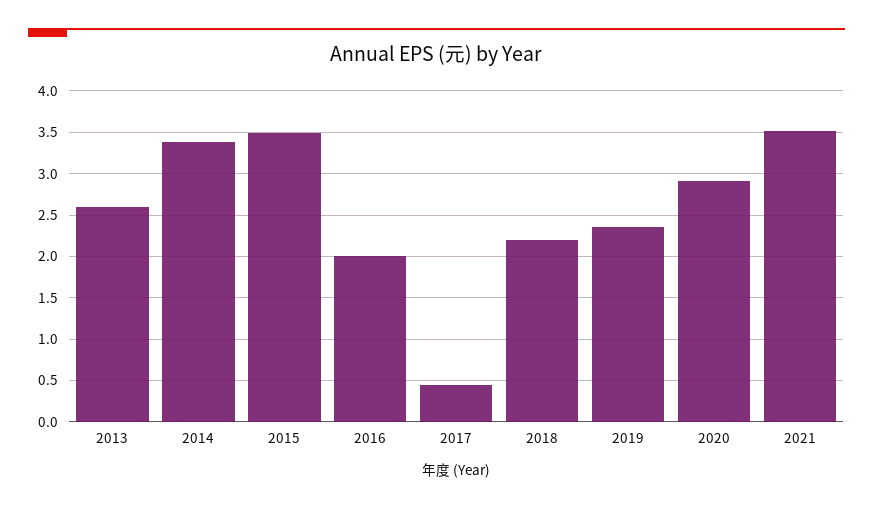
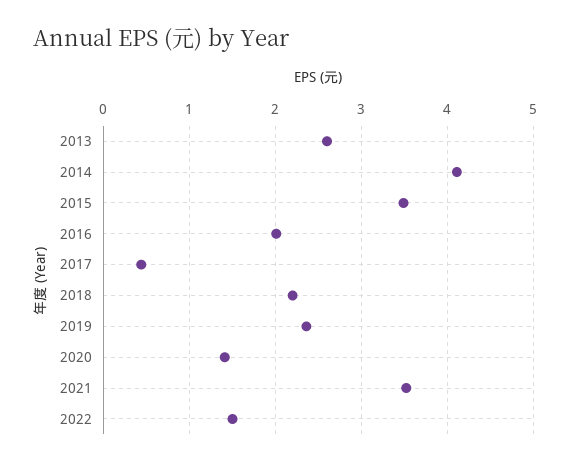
2014: 3.4 -> 4.1
2020: 2.9 -> 1.4
2022: none -> 1.5

